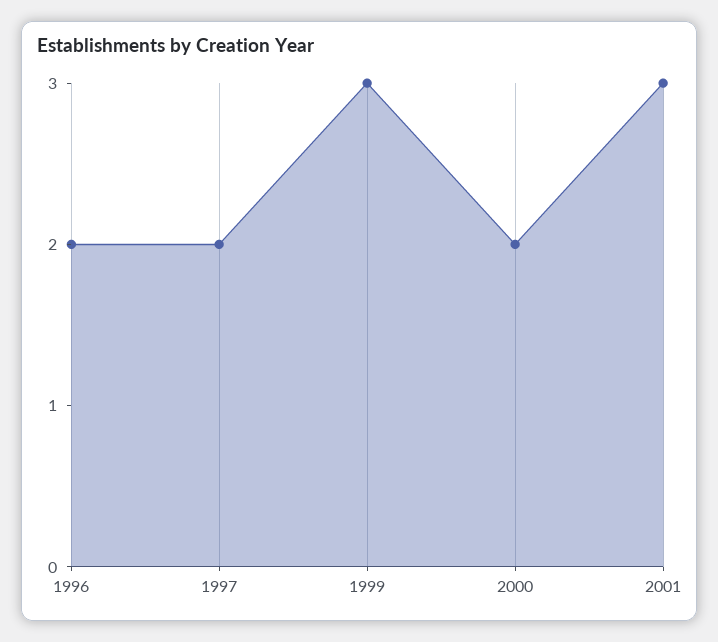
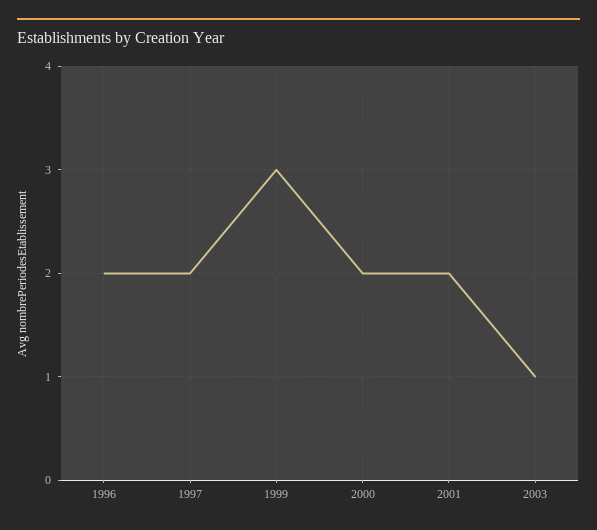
2001: 3 -> 2
2003: none -> 1

